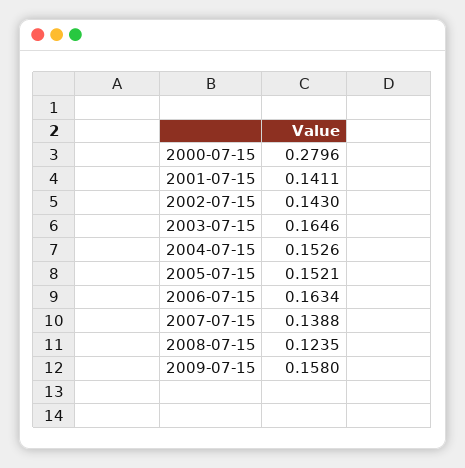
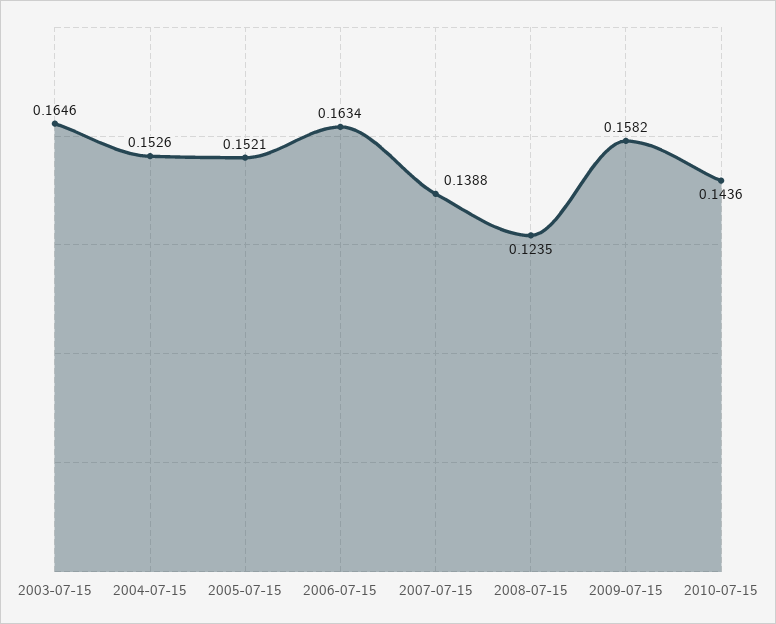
2000-07-15: 0.2796 -> none
2001-07-15: 0.1411 -> none
2002-07-15: 0.143 -> none
2009-07-15: 0.158 -> 0.1582
2010-07-15: none -> 0.1436

